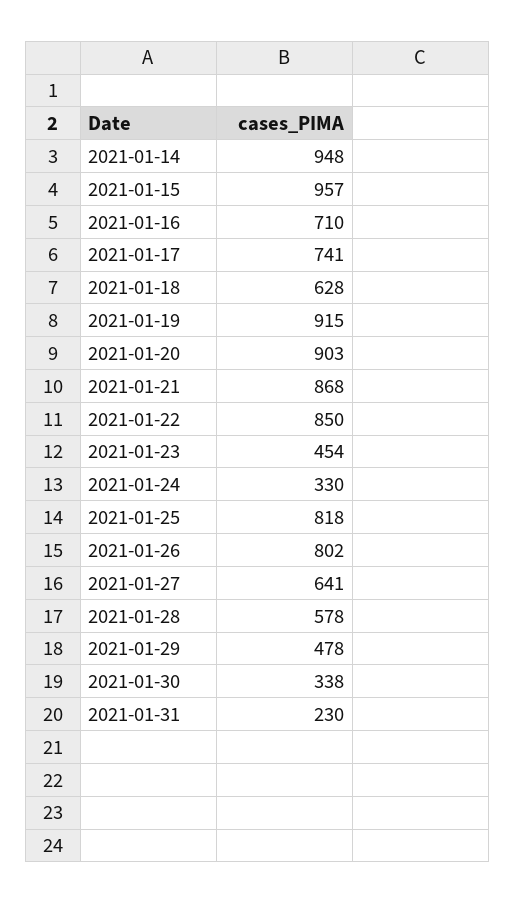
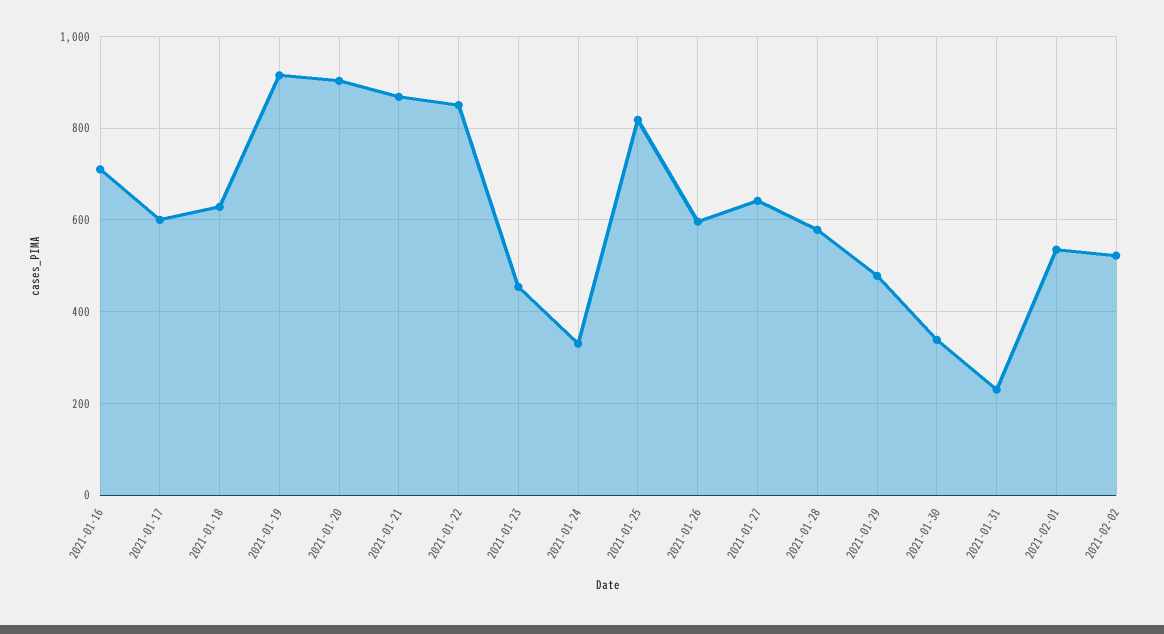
2021-01-14: 948 -> none
2021-01-15: 957 -> none
2021-01-17: 741 -> 600
2021-01-26: 802 -> 600
2021-02-01: none -> 540
2021-02-02: none -> 520

